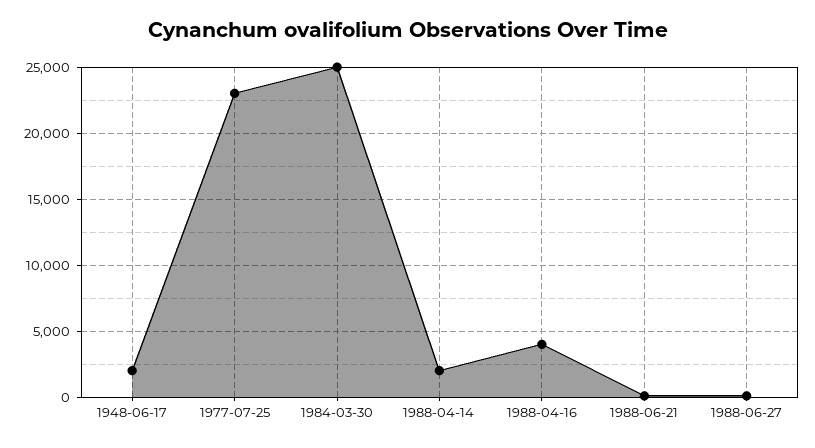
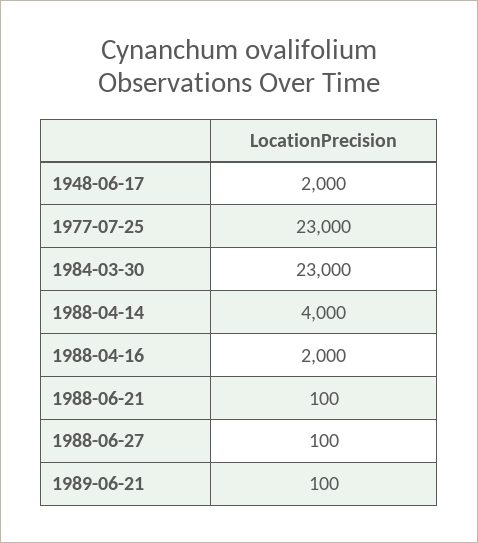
1984-03-30: 25000 -> 23000
1988-04-14: 2000 -> 4000
1988-04-16: 4000 -> 2000
1989-06-21: none -> 100

